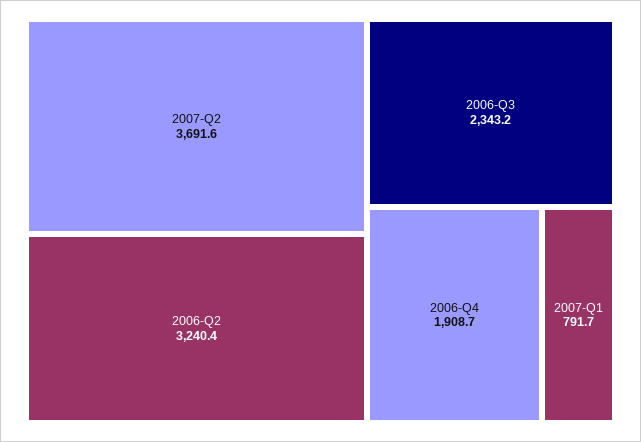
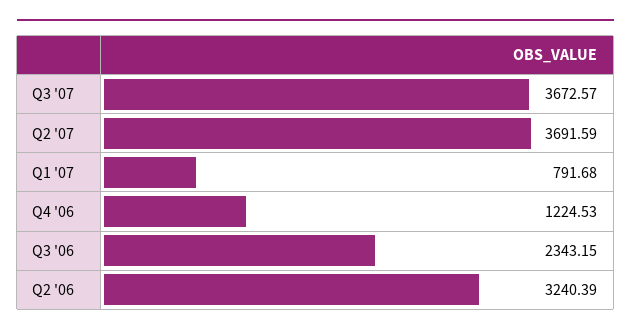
2006-Q4: 1908.7 -> 1224.53
Q3 '07: none -> 3672.57

